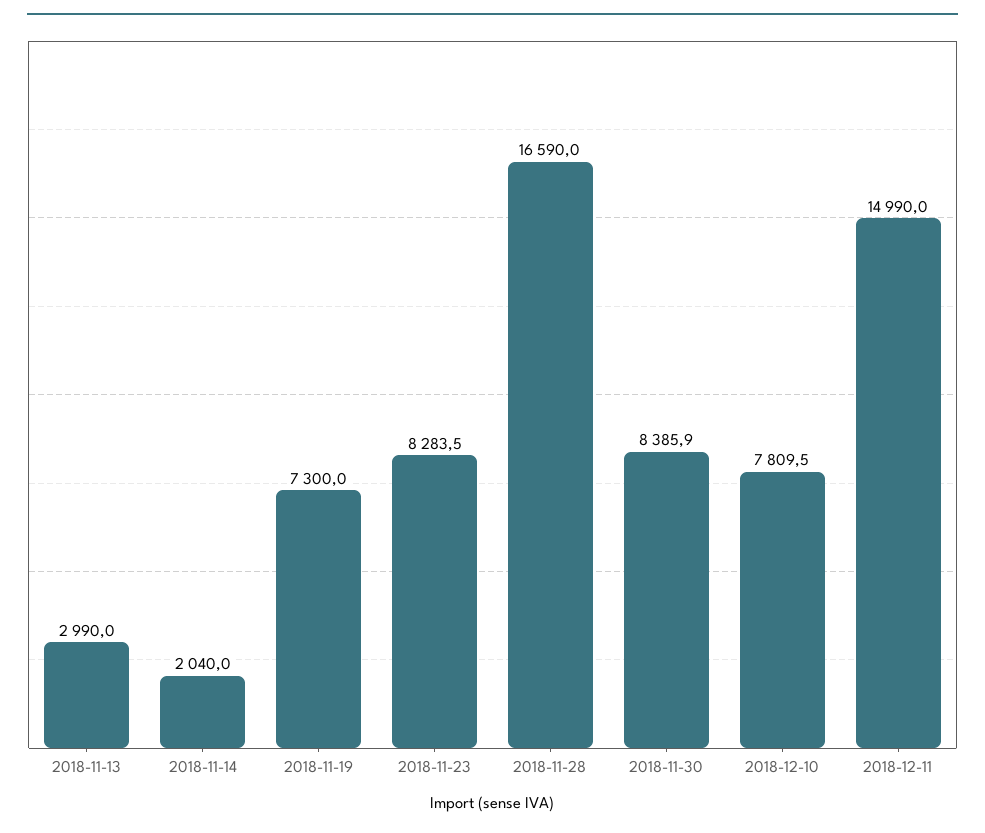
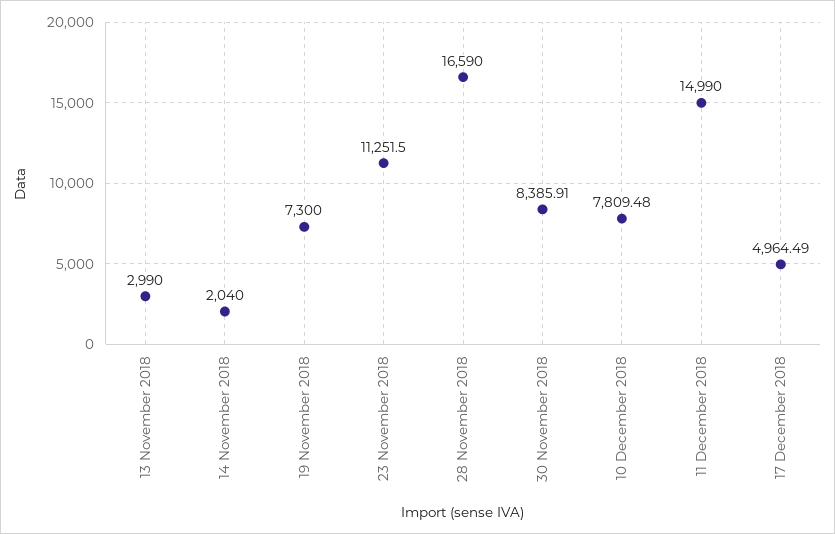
2018-11-23: 8283.5 -> 11251.5
17 December 2018: none -> 4964.49

